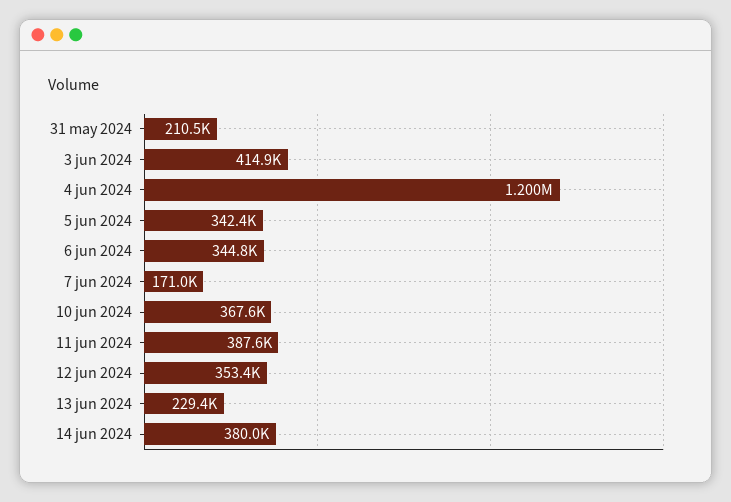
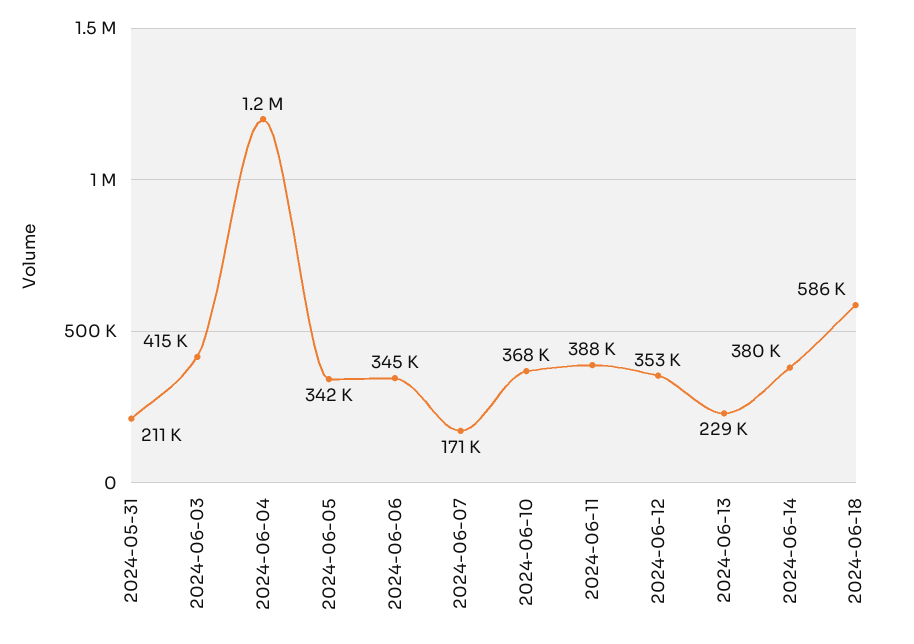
2024-06-18: none -> 586000

